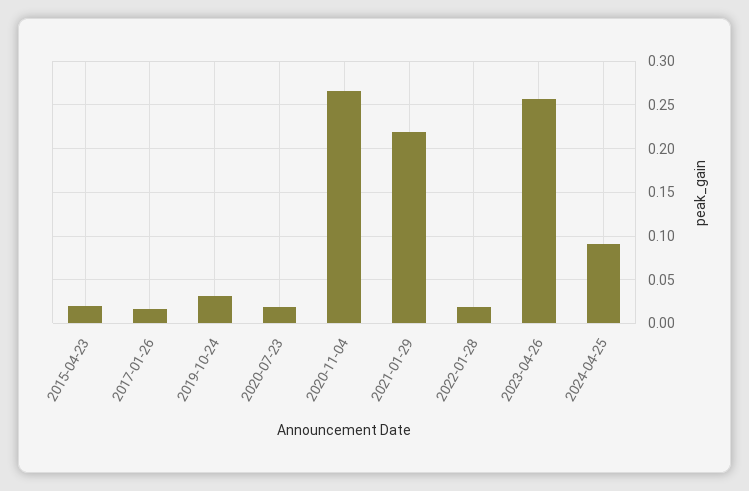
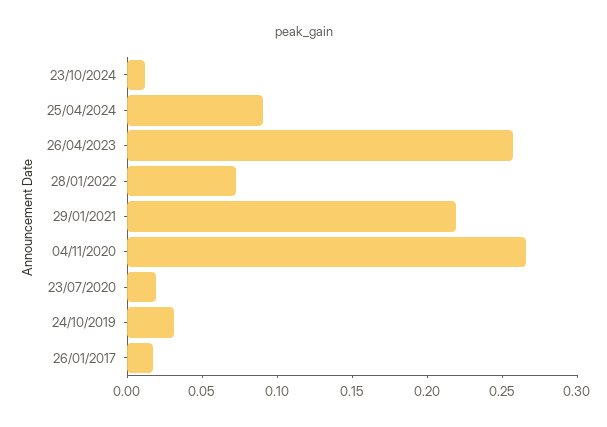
2015-04-23: 0.02 -> none
2022-01-28: 0.02 -> 0.07
23/10/2024: none -> 0.01

